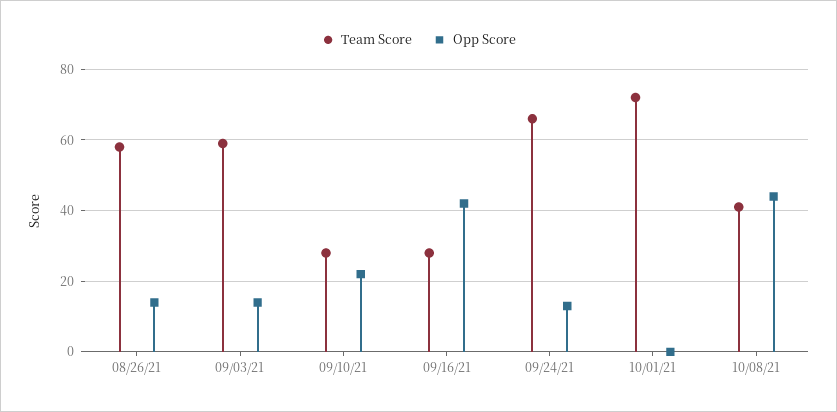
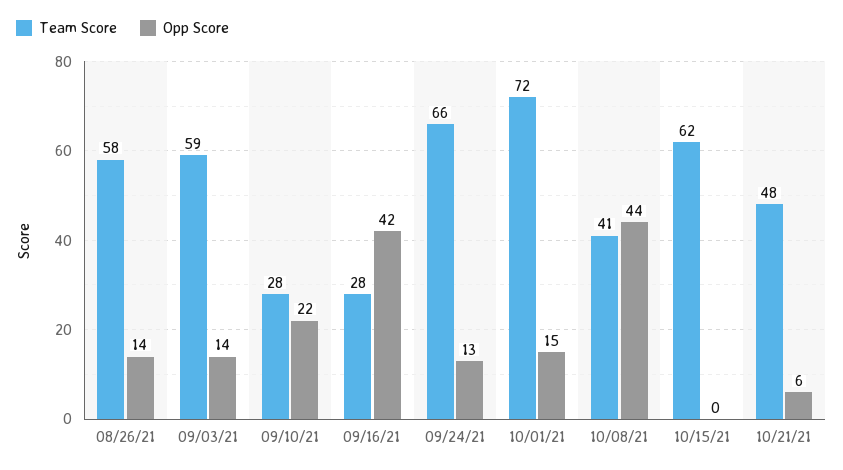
Opp Score, 10/01/21: 0 -> 15
Team Score, 10/15/21: none -> 62
Opp Score, 10/15/21: none -> 0
Team Score, 10/21/21: none -> 48
Opp Score, 10/21/21: none -> 6

